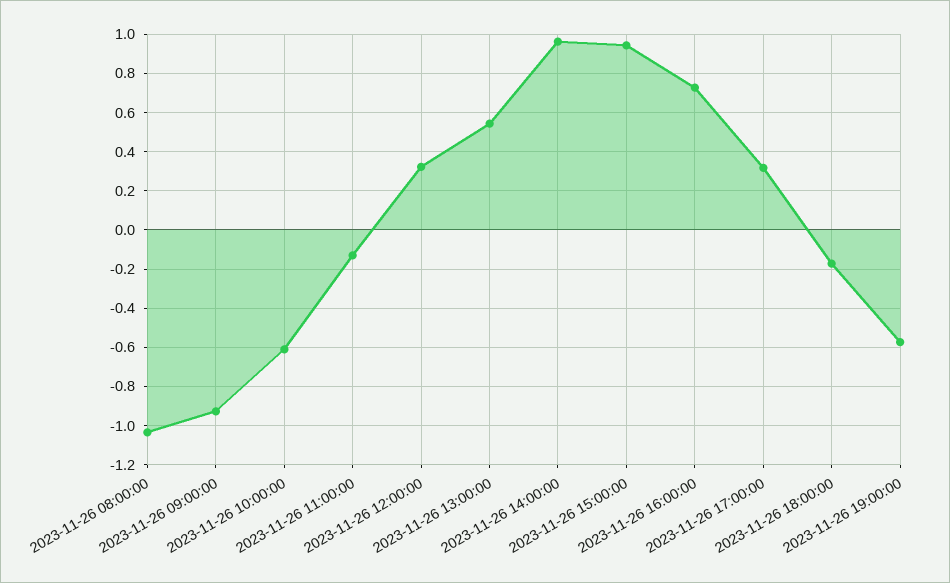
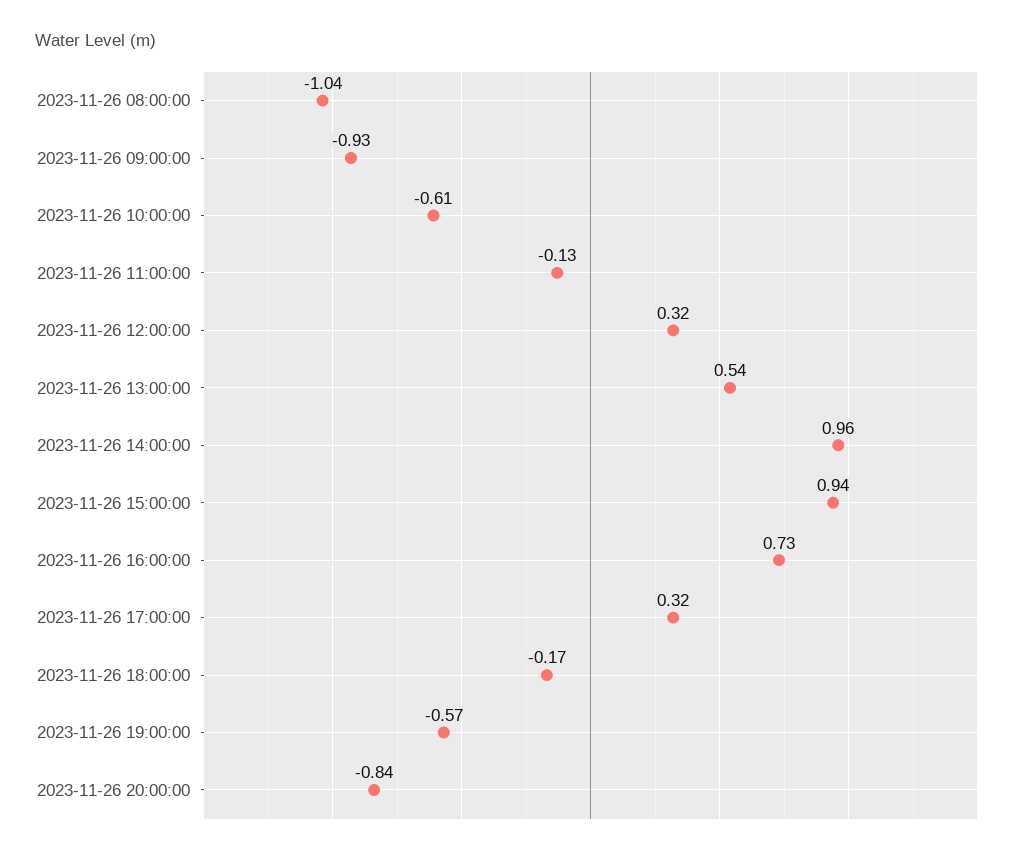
2023-11-26 20:00:00: none -> -0.84

